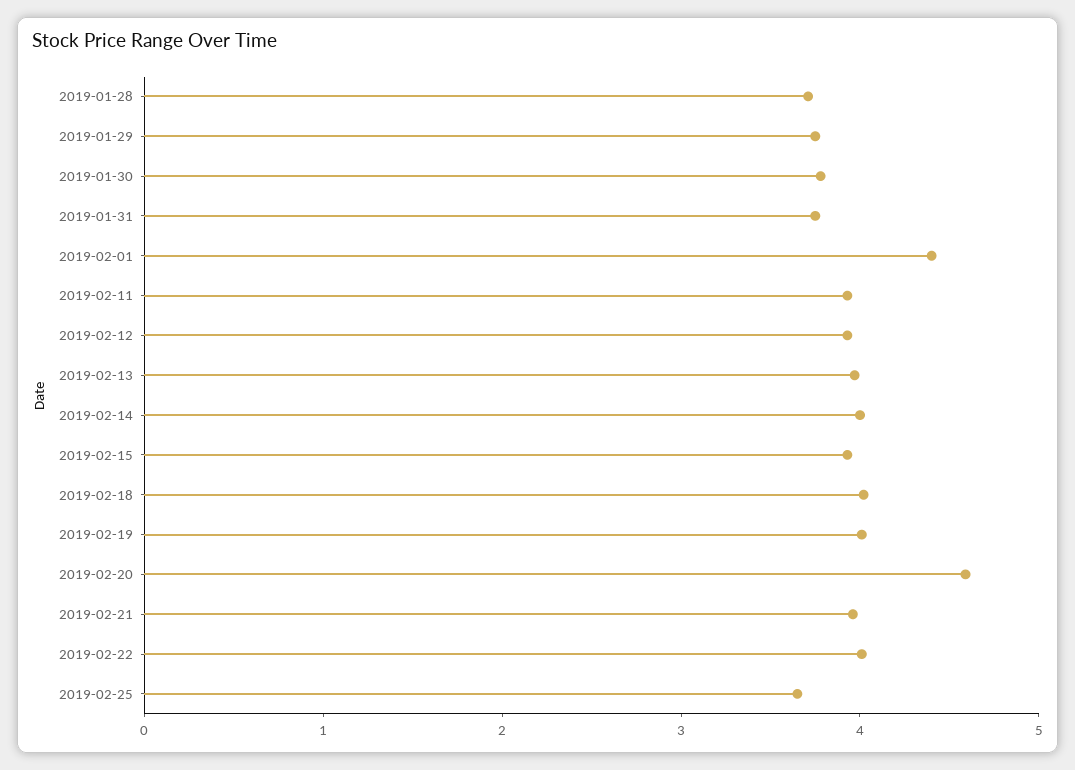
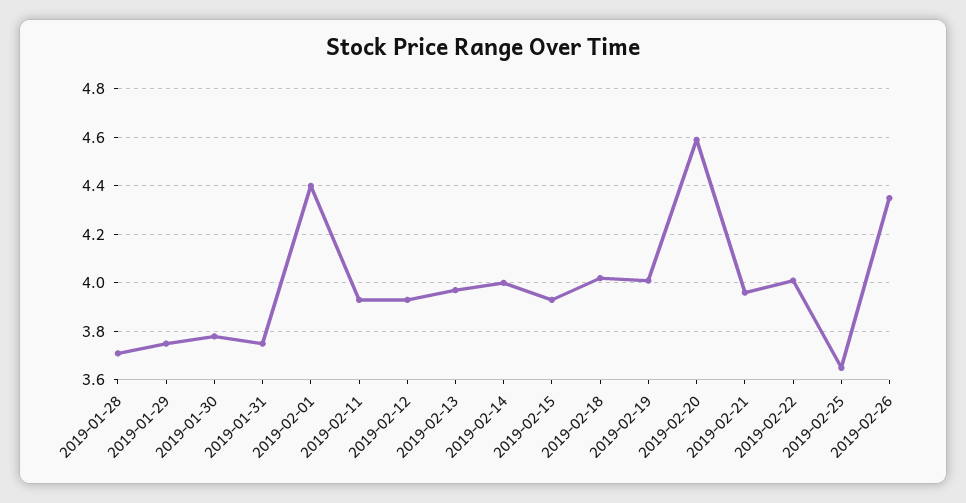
2019-02-26: none -> 4.35

